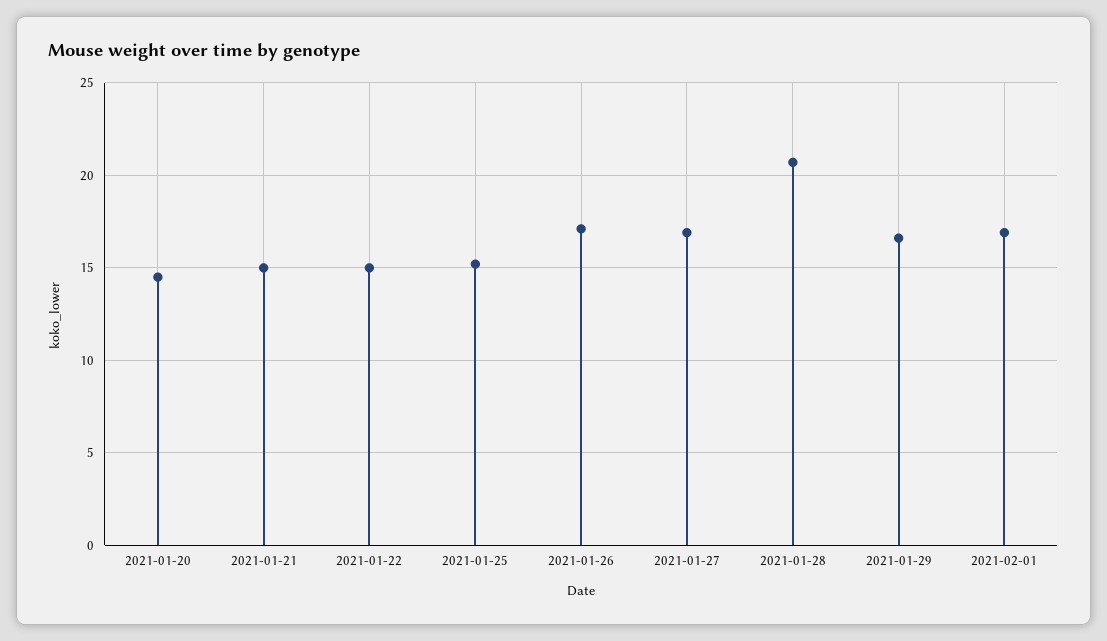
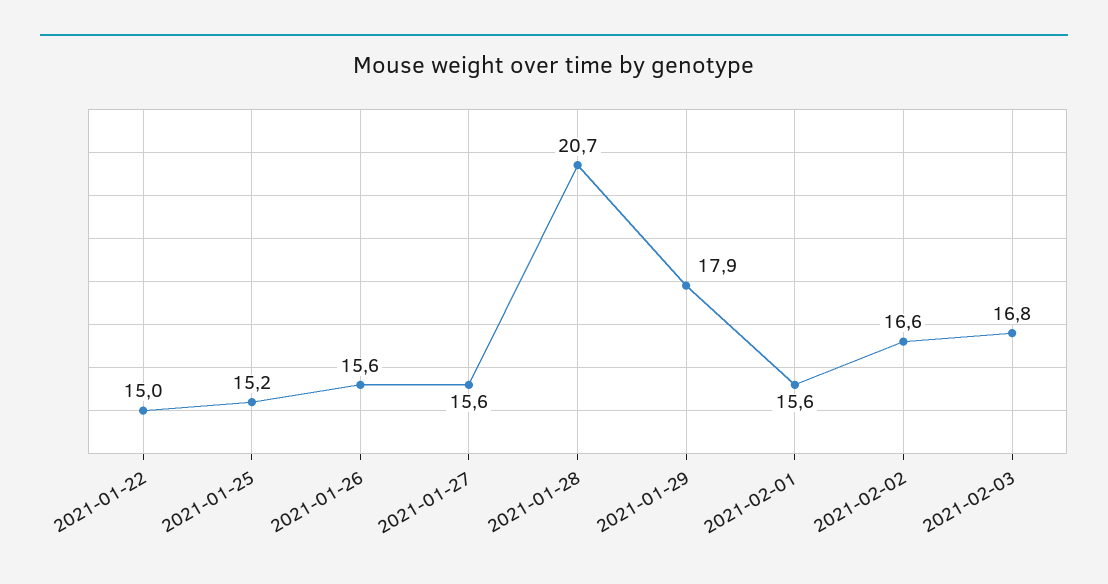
2021-01-20: 14.5 -> none
2021-01-21: 15 -> none
2021-01-26: 17 -> 15.6
2021-01-27: 17 -> 15.6
2021-01-29: 16.5 -> 17.9
2021-02-01: 17 -> 15.6
2021-02-02: none -> 16.6
2021-02-03: none -> 16.8

